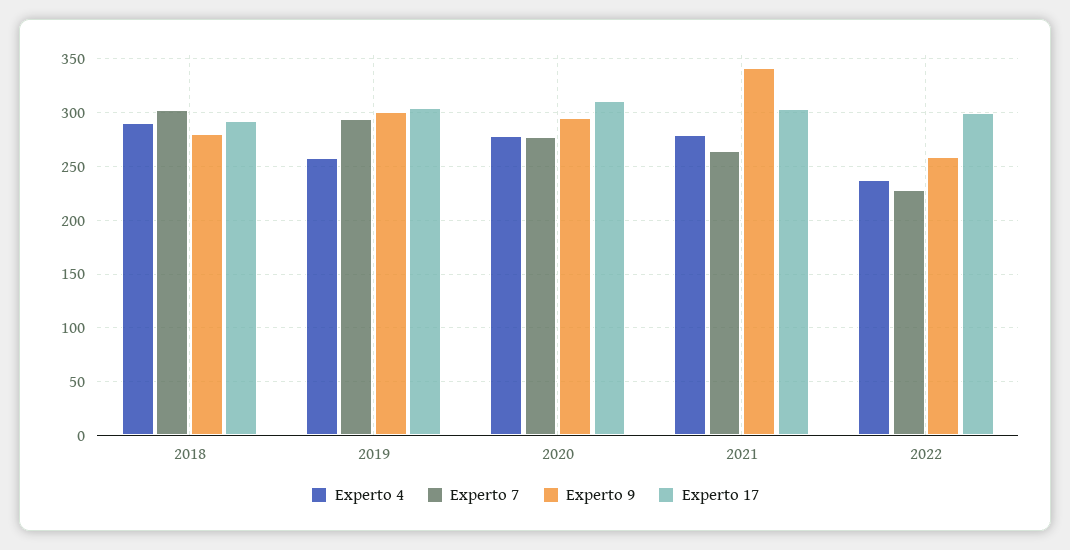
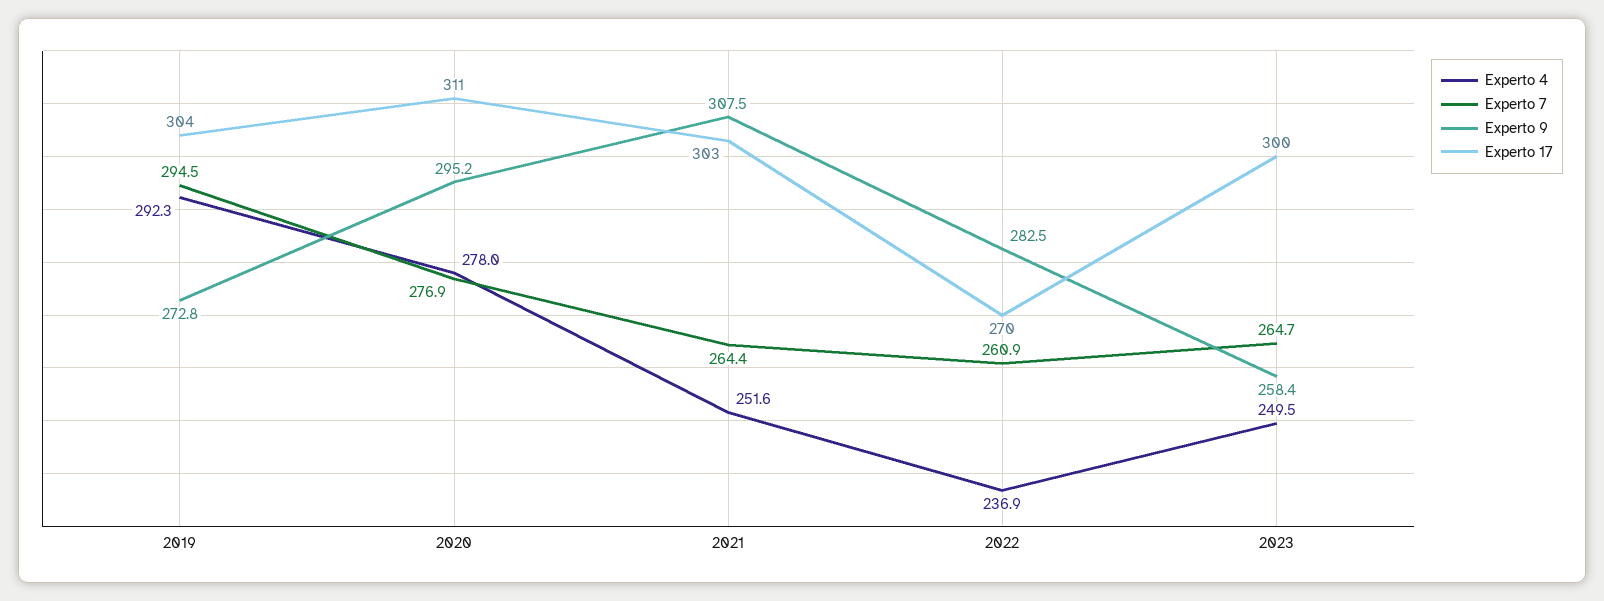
Experto 4, 2018: 290 -> none
Experto 7, 2018: 300 -> none
Experto 9, 2018: 280 -> none
Experto 17, 2018: 290 -> none
Experto 4, 2019: 260 -> 292.3
Experto 9, 2019: 300 -> 272.8
Experto 4, 2021: 280 -> 251.6
Experto 9, 2021: 340 -> 307.5
Experto 7, 2022: 230 -> 260.9
Experto 9, 2022: 260 -> 282.5
Experto 17, 2022: 300 -> 270
Experto 4, 2023: none -> 249.5
Experto 7, 2023: none -> 264.7
Experto 9, 2023: none -> 258.4
Experto 17, 2023: none -> 300

